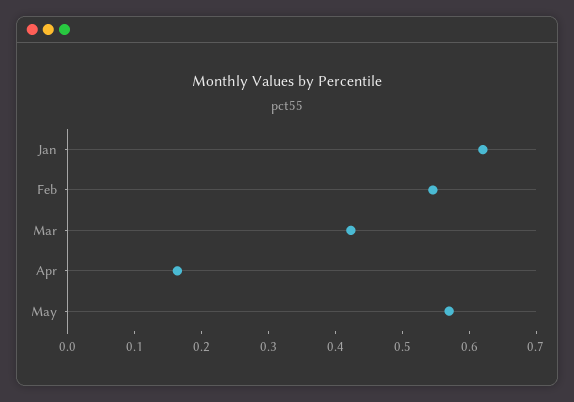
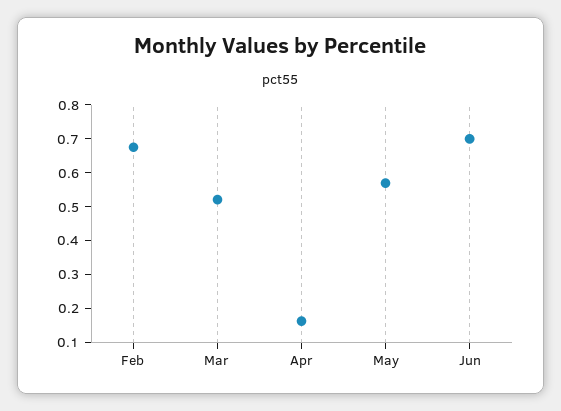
Jan: 0.62 -> none
Feb: 0.54 -> 0.675
Mar: 0.42 -> 0.525
Jun: none -> 0.7

